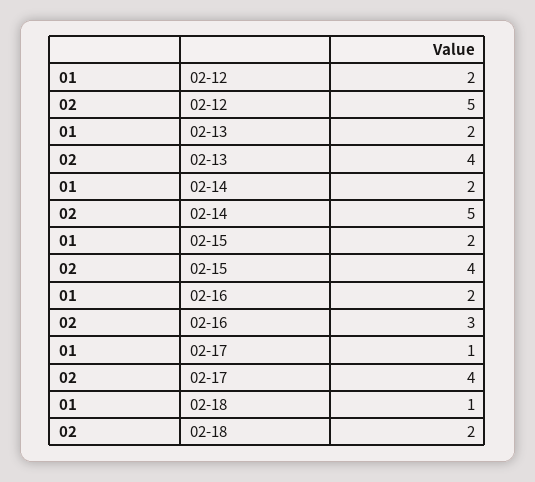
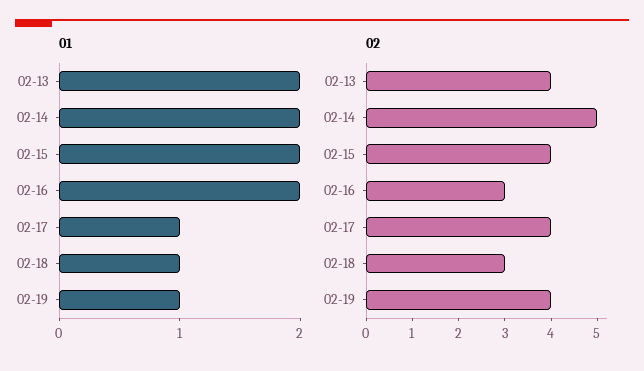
01, 02-12: 2 -> none
02, 02-12: 5 -> none
02, 02-18: 2 -> 3
01, 02-19: none -> 1
02, 02-19: none -> 4

